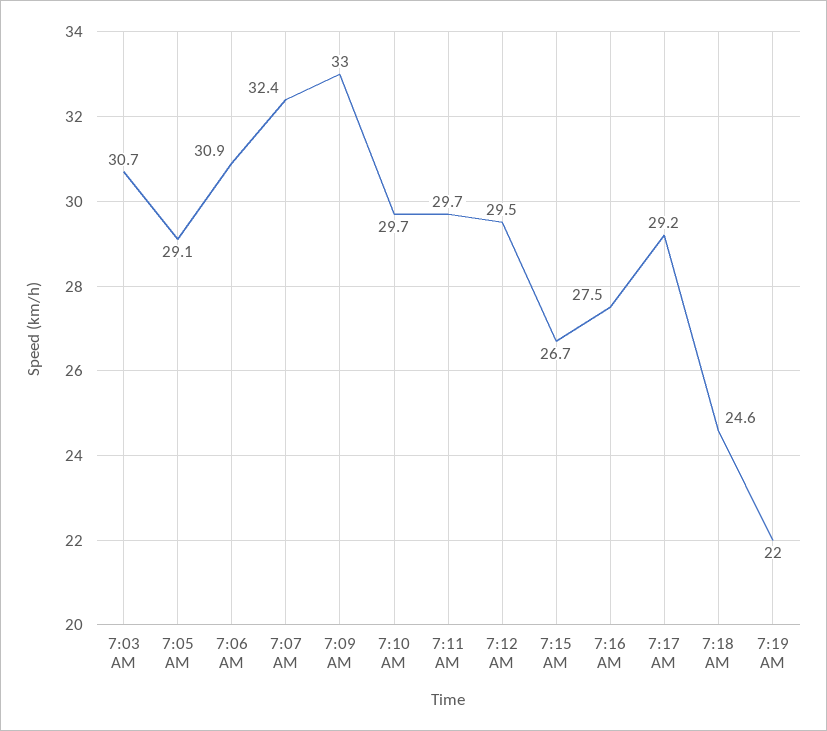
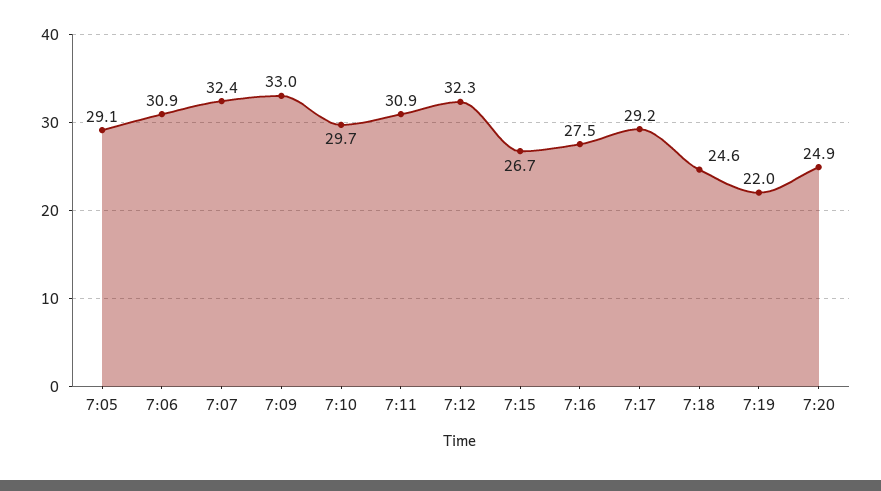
7:03 AM: 30.7 -> none
7:11 AM: 29.7 -> 30.9
7:12 AM: 29.5 -> 32.3
7:20: none -> 24.9

